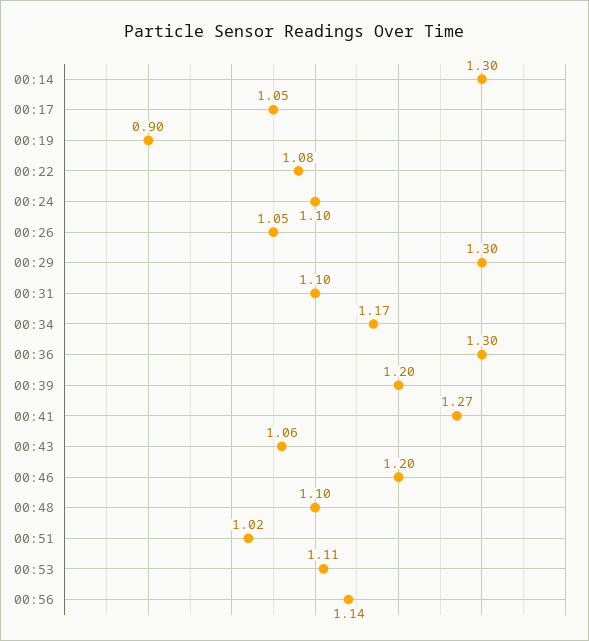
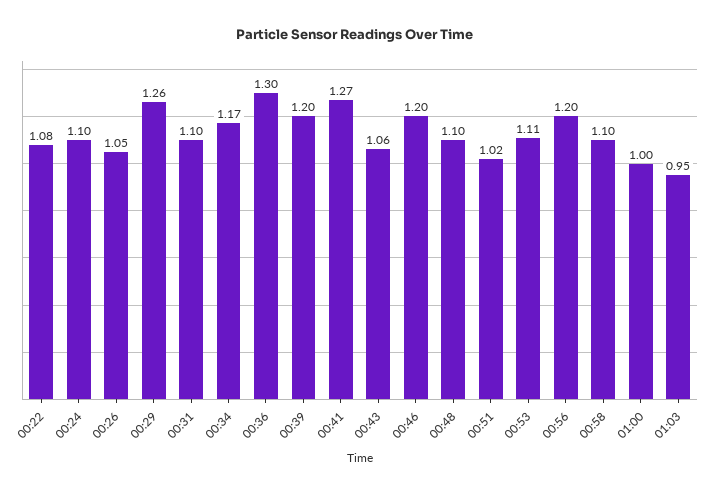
00:14: 1.3 -> none
00:17: 1.05 -> none
00:19: 0.9 -> none
00:29: 1.3 -> 1.26
00:56: 1.14 -> 1.2
00:58: none -> 1.1
01:00: none -> 1
01:03: none -> 0.95

